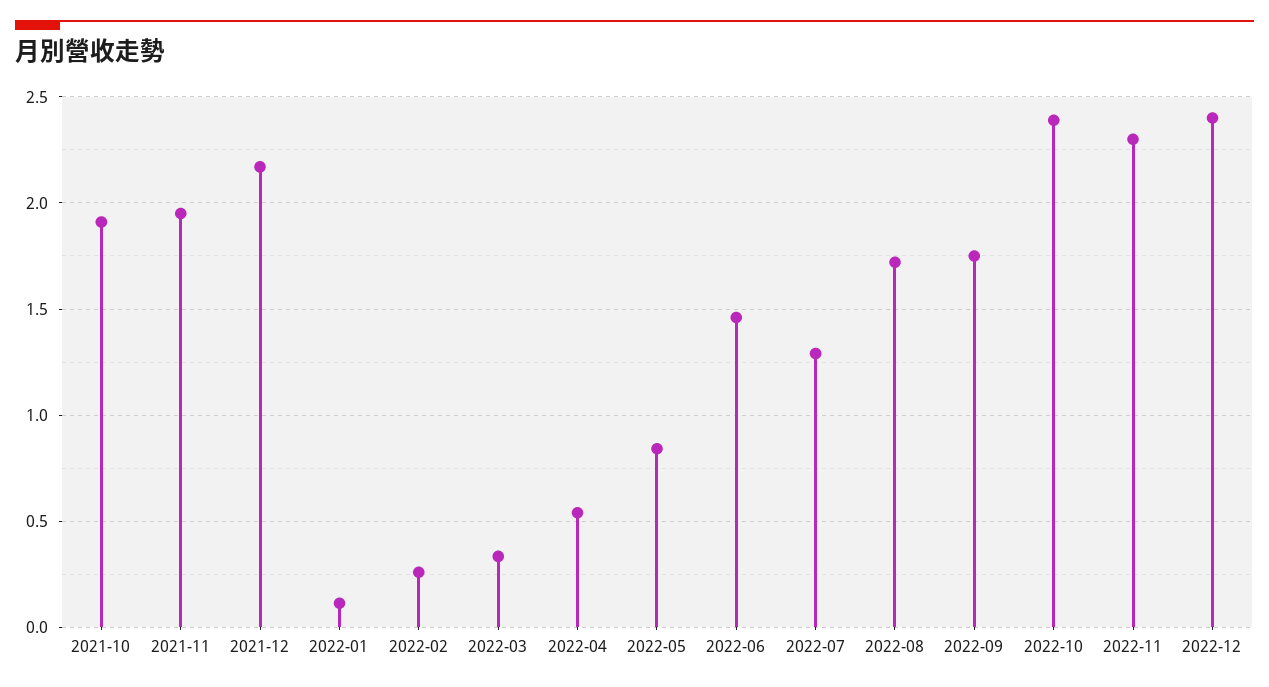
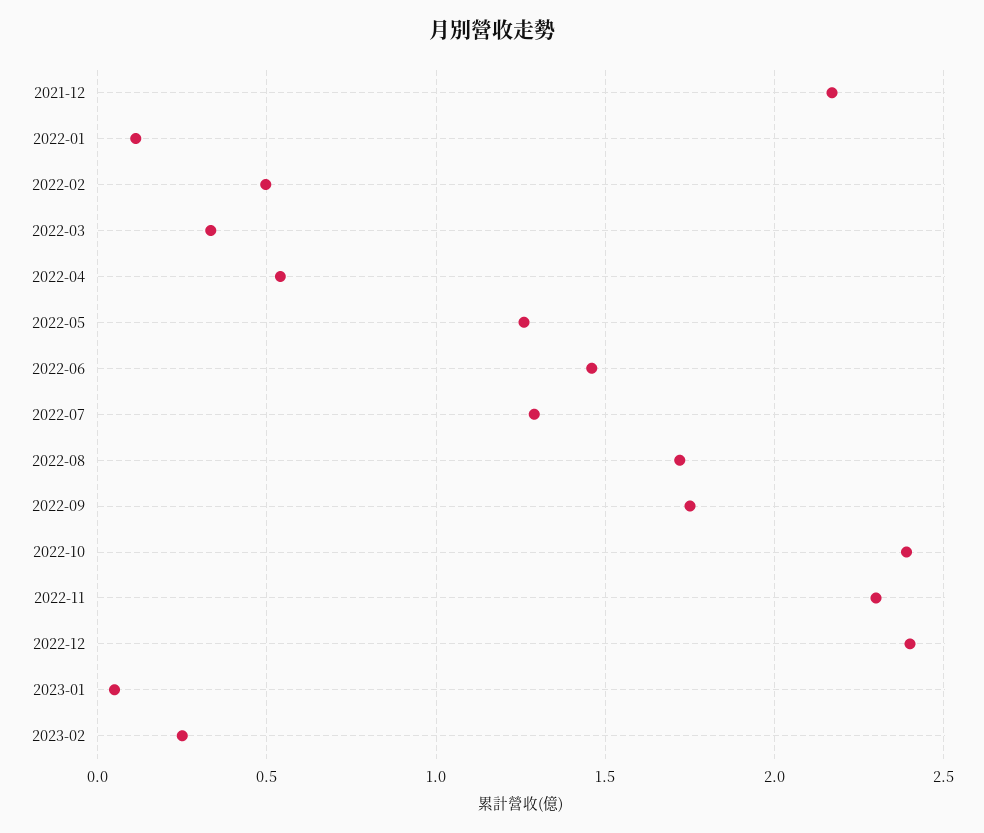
2021-10: 1.9 -> none
2021-11: 1.95 -> none
2022-02: 0.25 -> 0.5
2022-05: 0.85 -> 1.25
2023-01: none -> 0.05
2023-02: none -> 0.25

